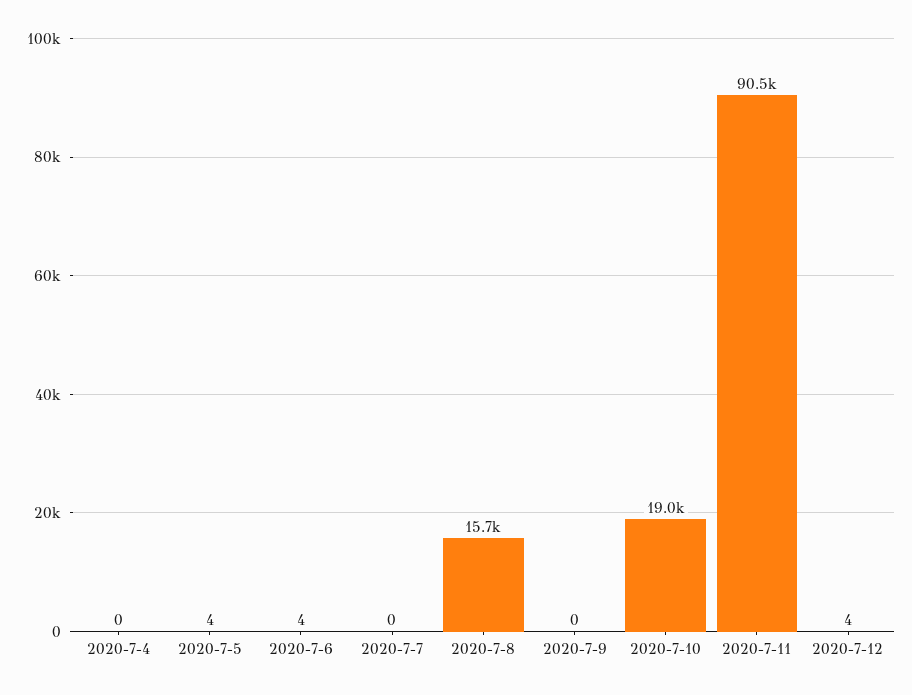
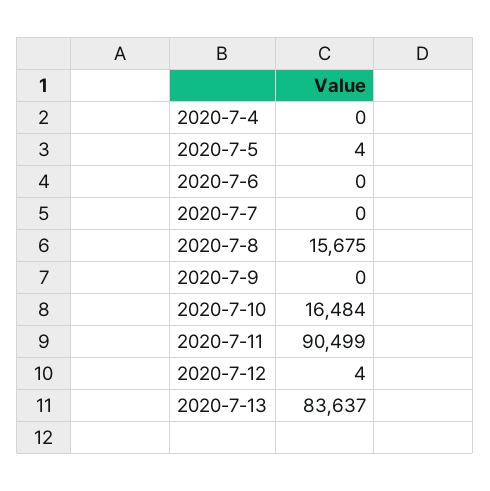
2020-7-6: 4 -> 0
2020-7-10: 19000 -> 16484
2020-7-13: none -> 83637

